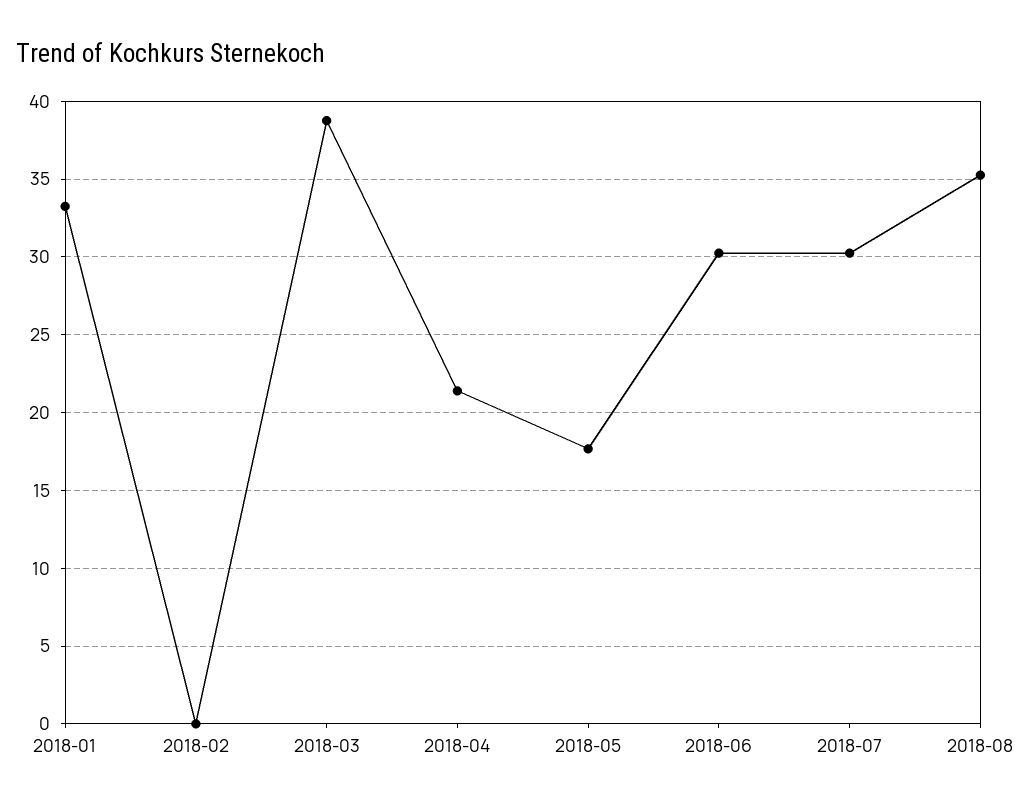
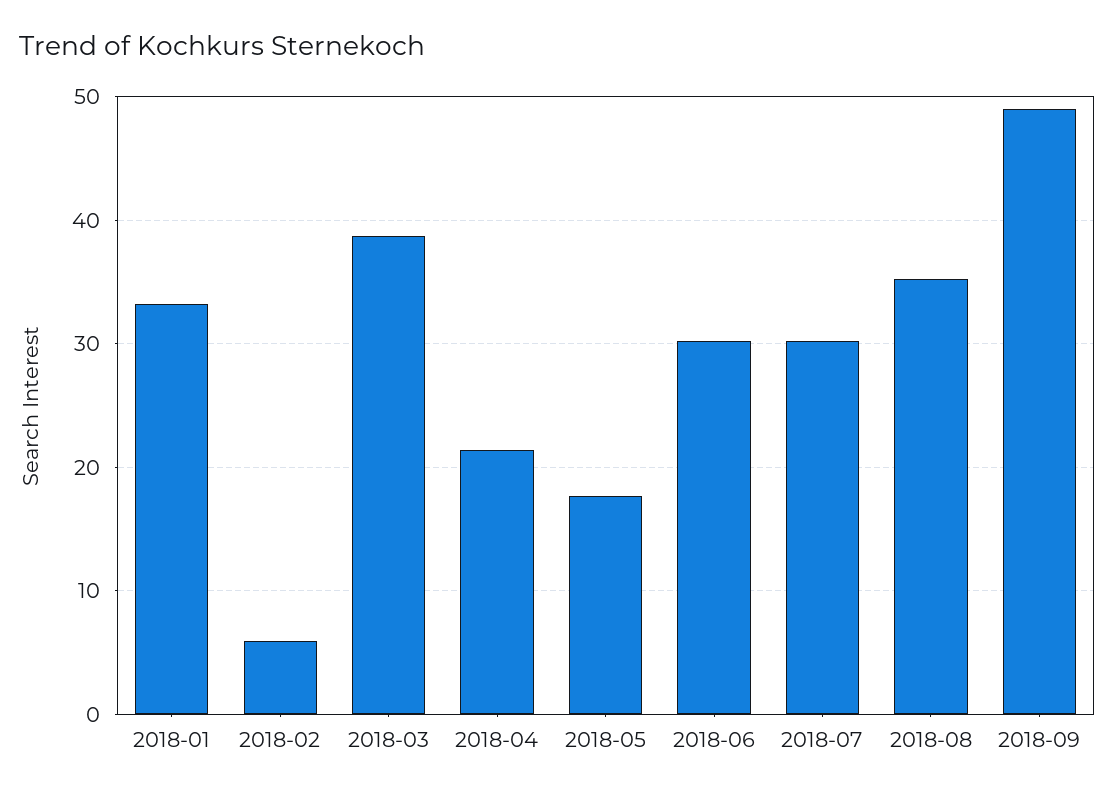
2018-02: 0 -> 6
2018-09: none -> 49

